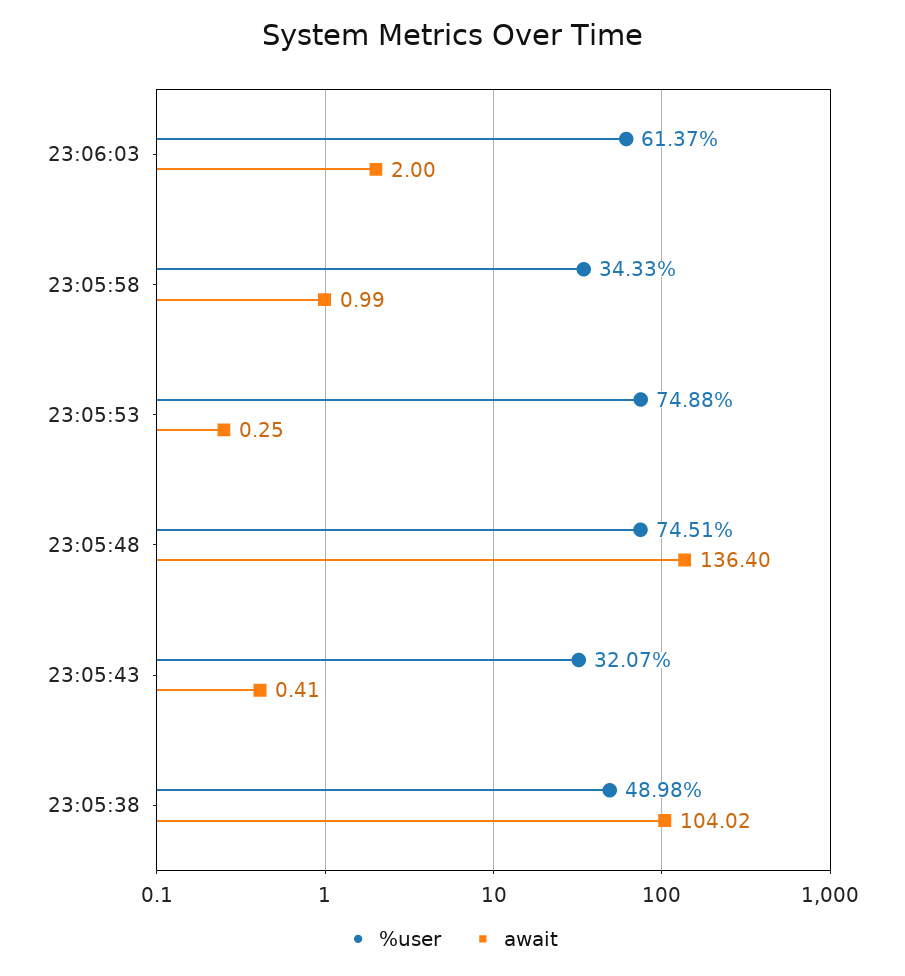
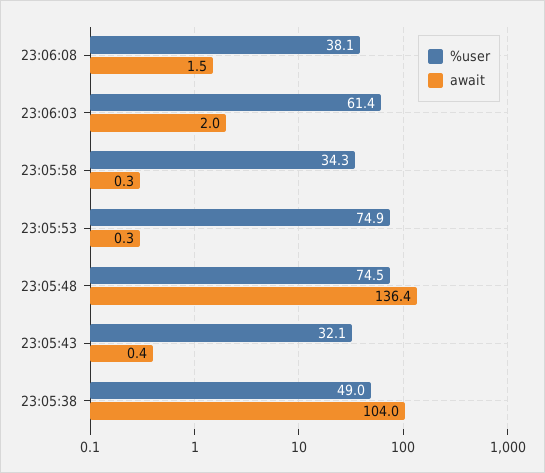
await, 23:05:58: 0.99 -> 0.3
%user, 23:06:08: none -> 38.1
await, 23:06:08: none -> 1.5

